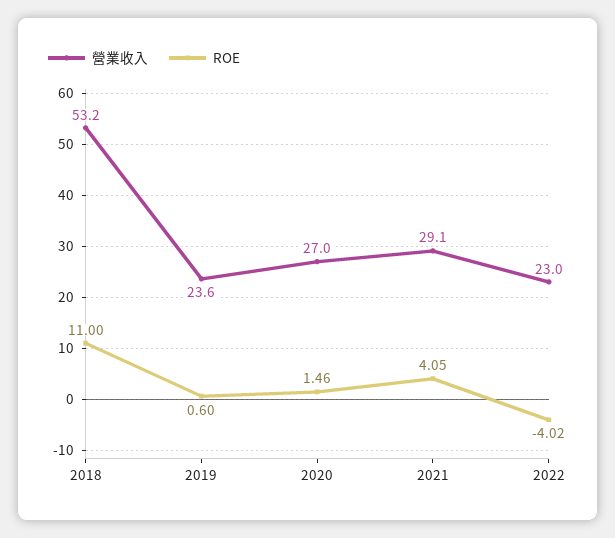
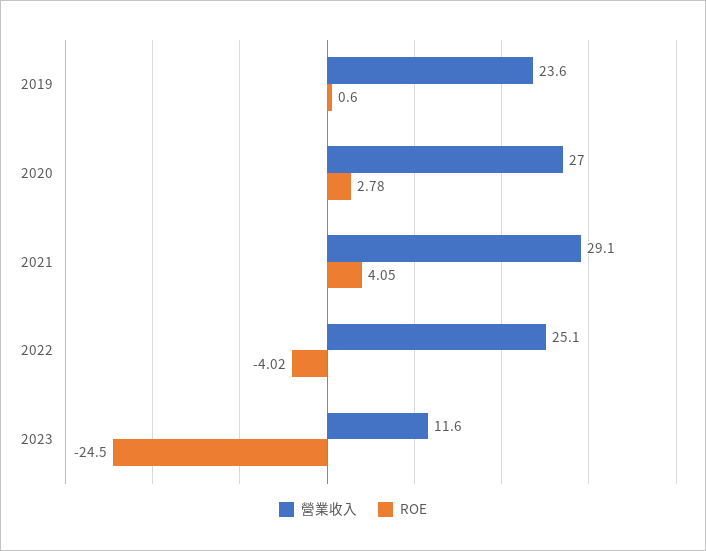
營業收入, 2018: 53.2 -> none
ROE, 2018: 11 -> none
ROE, 2020: 1.46 -> 2.78
營業收入, 2022: 23 -> 25.1
營業收入, 2023: none -> 11.6
ROE, 2023: none -> -24.5

